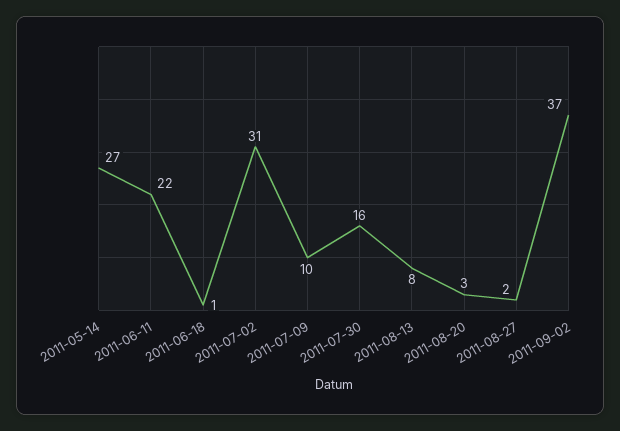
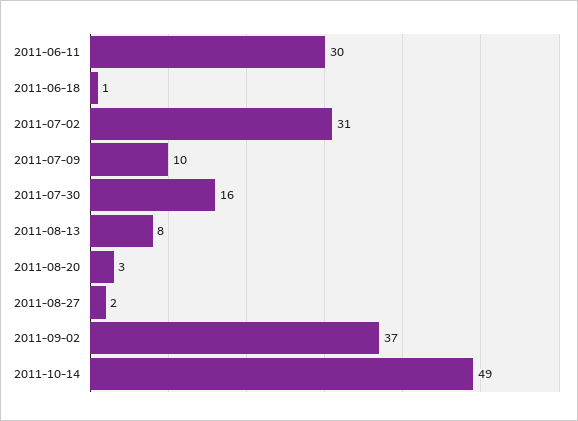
2011-05-14: 27 -> none
2011-06-11: 22 -> 30
2011-10-14: none -> 49

